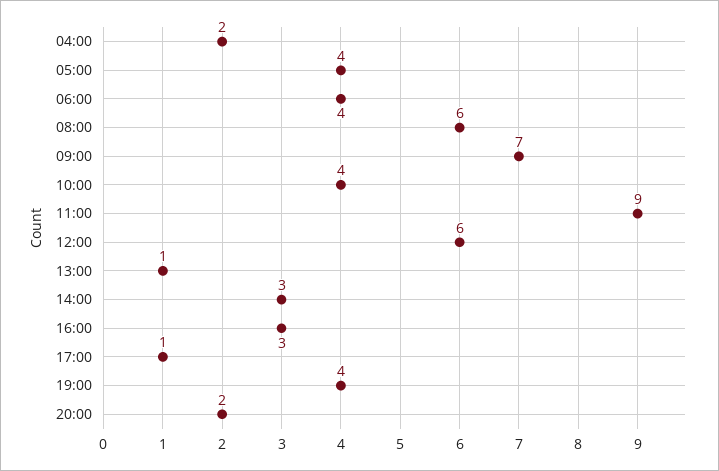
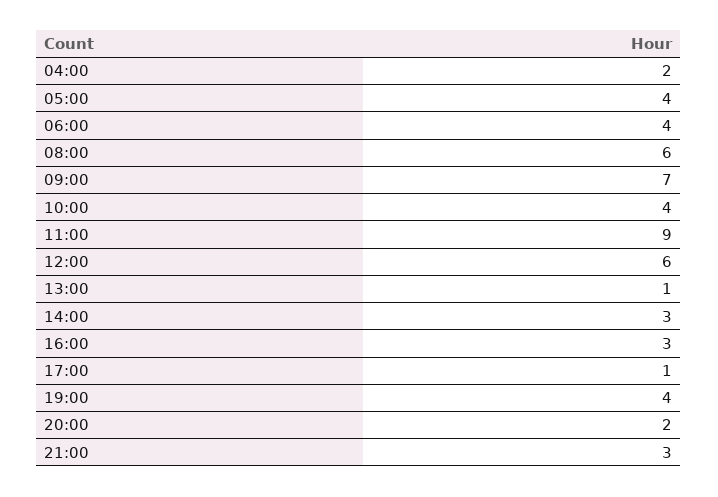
21:00: none -> 3

